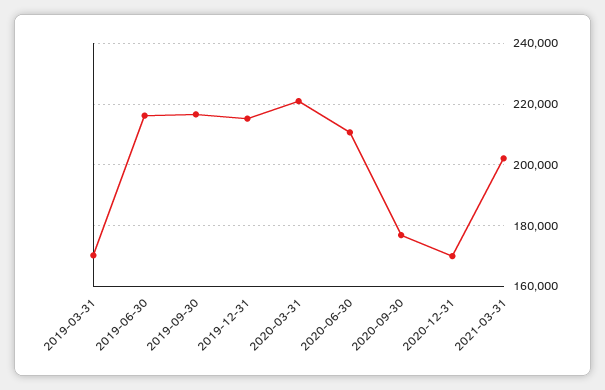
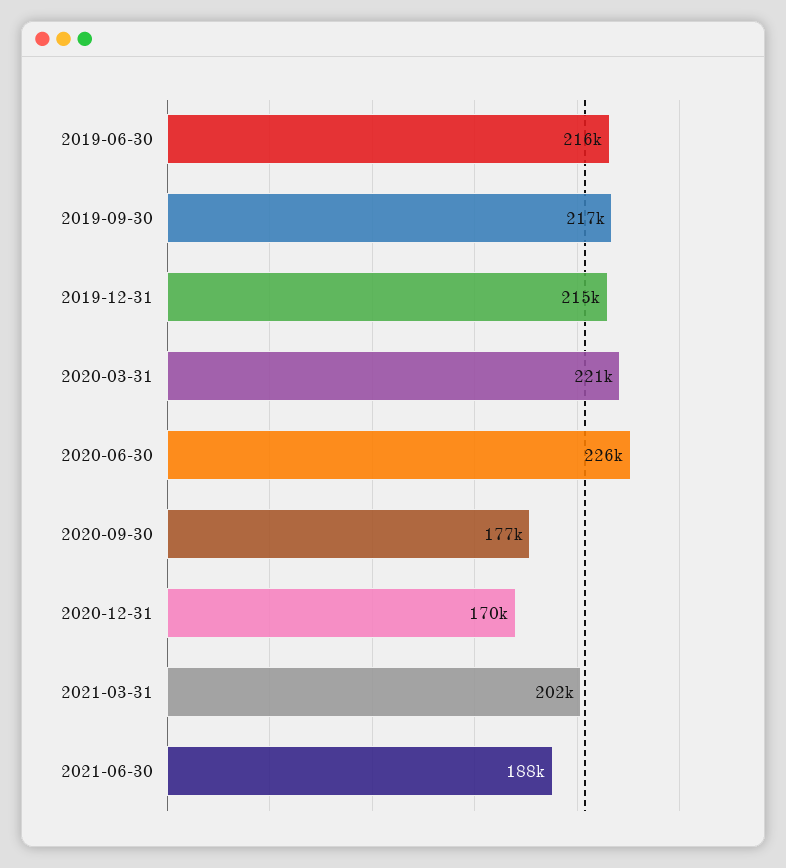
2019-03-31: 170000 -> none
2020-06-30: 210000 -> 226000
2021-06-30: none -> 188000

